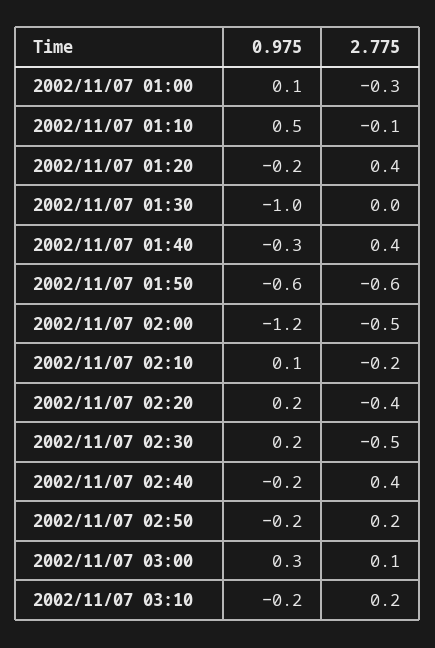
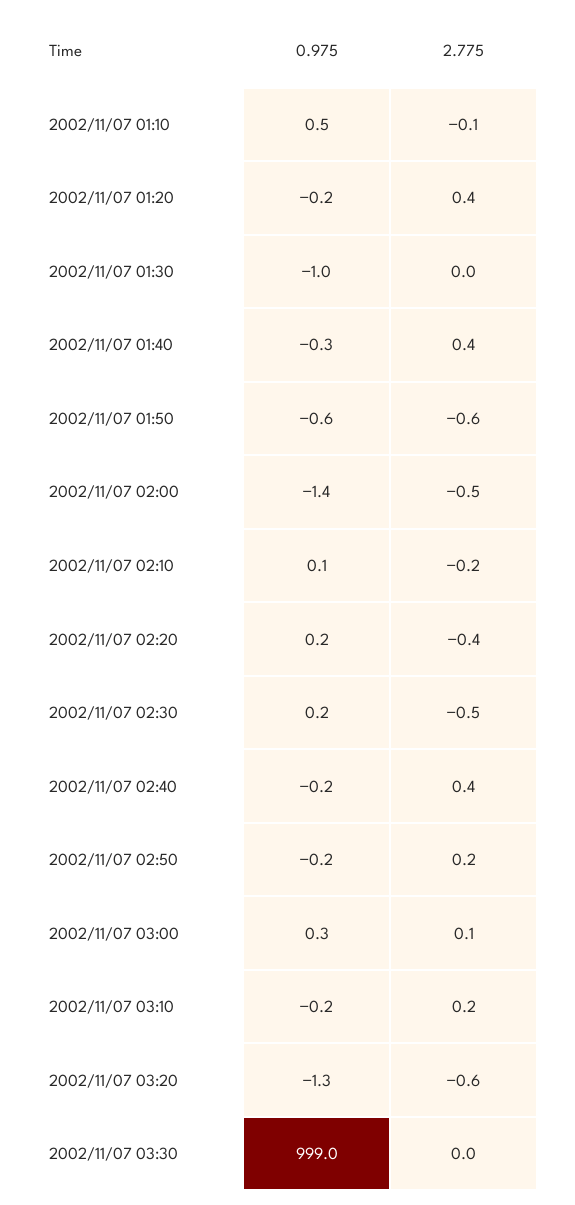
0.975, 2002/11/07 01:00: 0.1 -> none
2.775, 2002/11/07 01:00: -0.3 -> none
0.975, 2002/11/07 02:00: -1.2 -> -1.4
0.975, 2002/11/07 03:20: none -> -1.3
2.775, 2002/11/07 03:20: none -> -0.6
0.975, 2002/11/07 03:30: none -> 999
2.775, 2002/11/07 03:30: none -> 0

